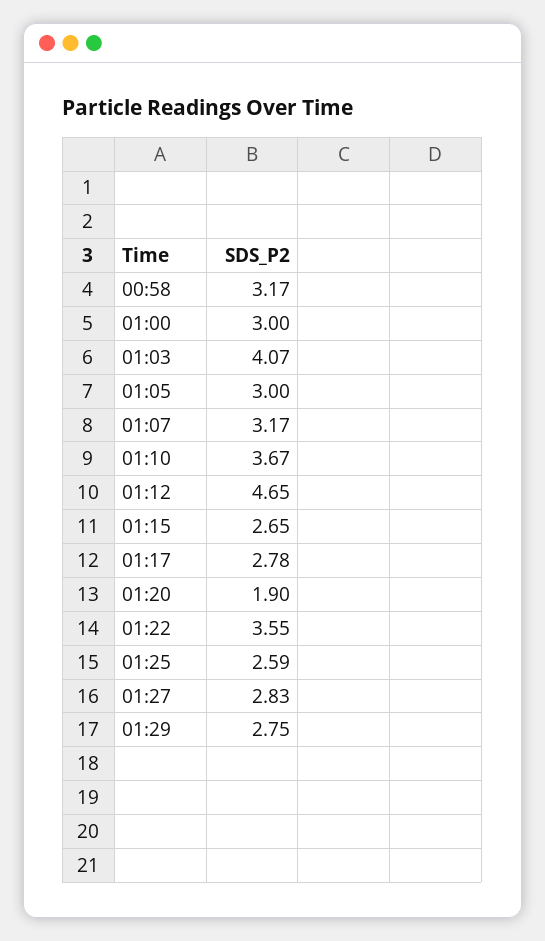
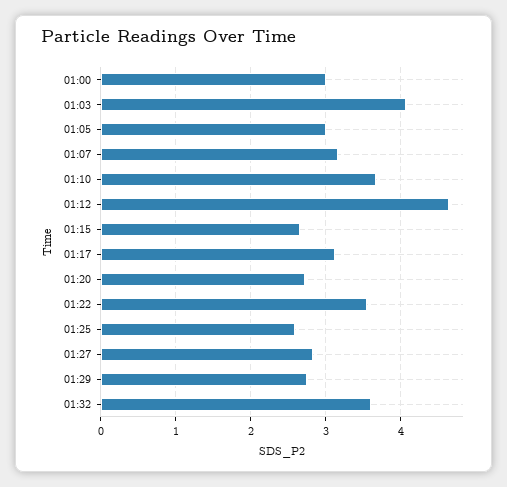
00:58: 3.17 -> none
01:17: 2.78 -> 3.1
01:20: 1.9 -> 2.7
01:32: none -> 3.6

